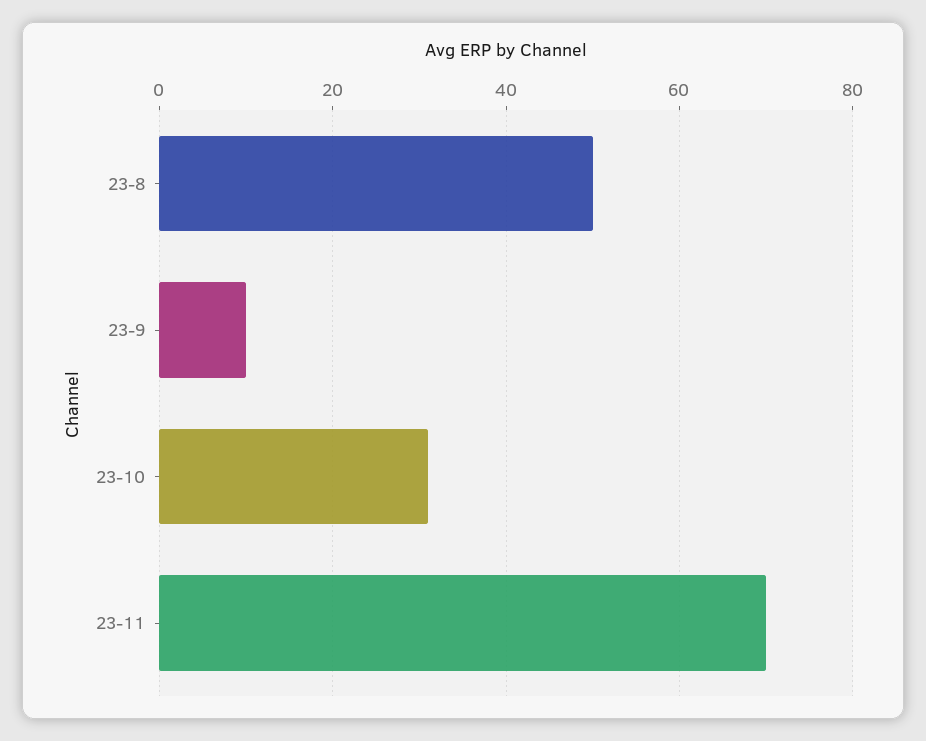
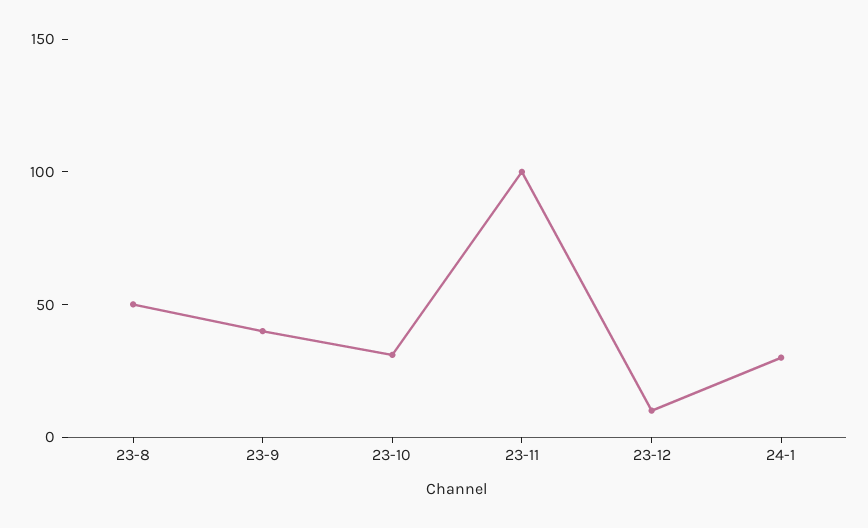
23-9: 10 -> 40
23-11: 70 -> 100
23-12: none -> 10
24-1: none -> 30

